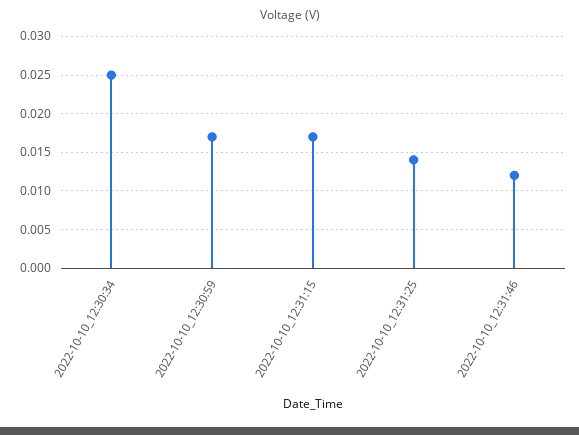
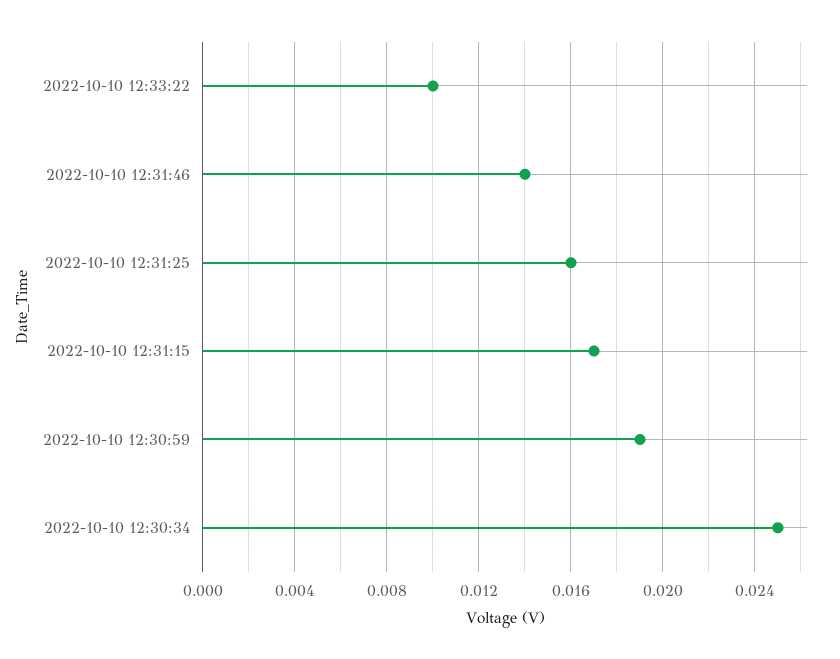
2022-10-10_12:30:59: 0.017 -> 0.019
2022-10-10_12:31:25: 0.014 -> 0.016
2022-10-10_12:31:46: 0.012 -> 0.014
2022-10-10 12:33:22: none -> 0.01

